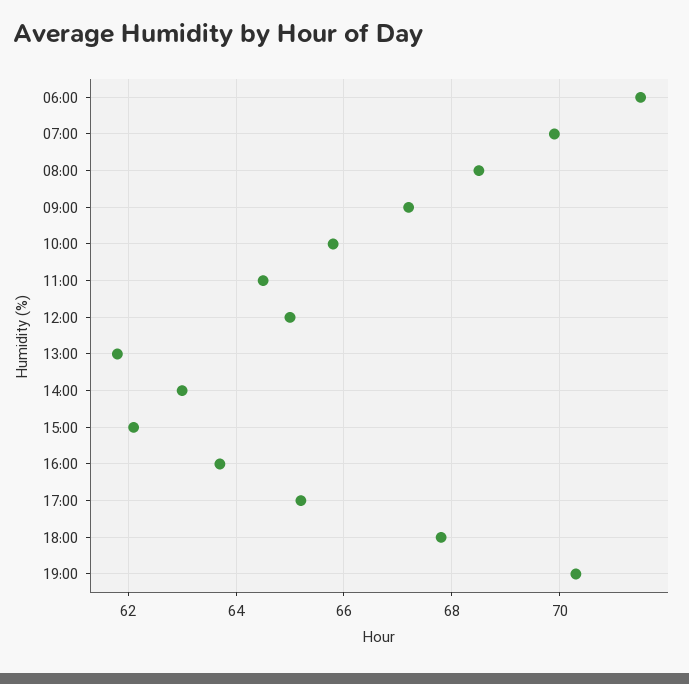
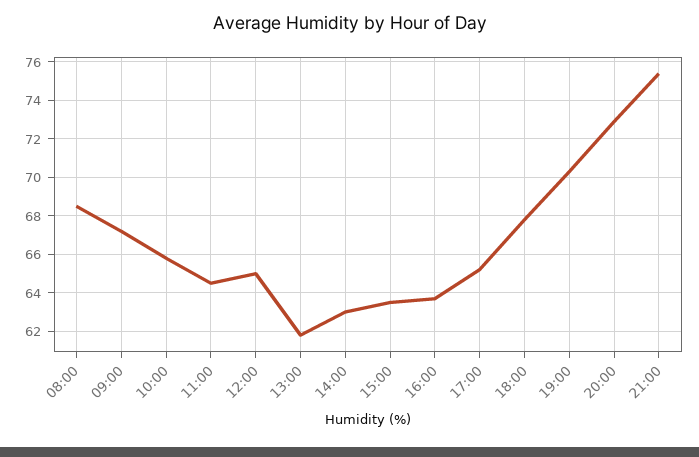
06:00: 71.5 -> none
07:00: 70 -> none
15:00: 62 -> 63.5
20:00: none -> 73
21:00: none -> 75.5

